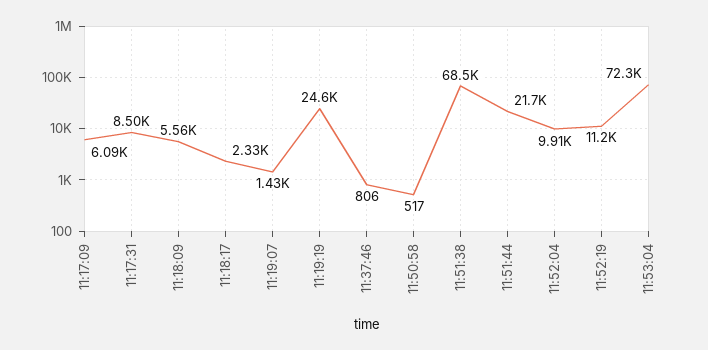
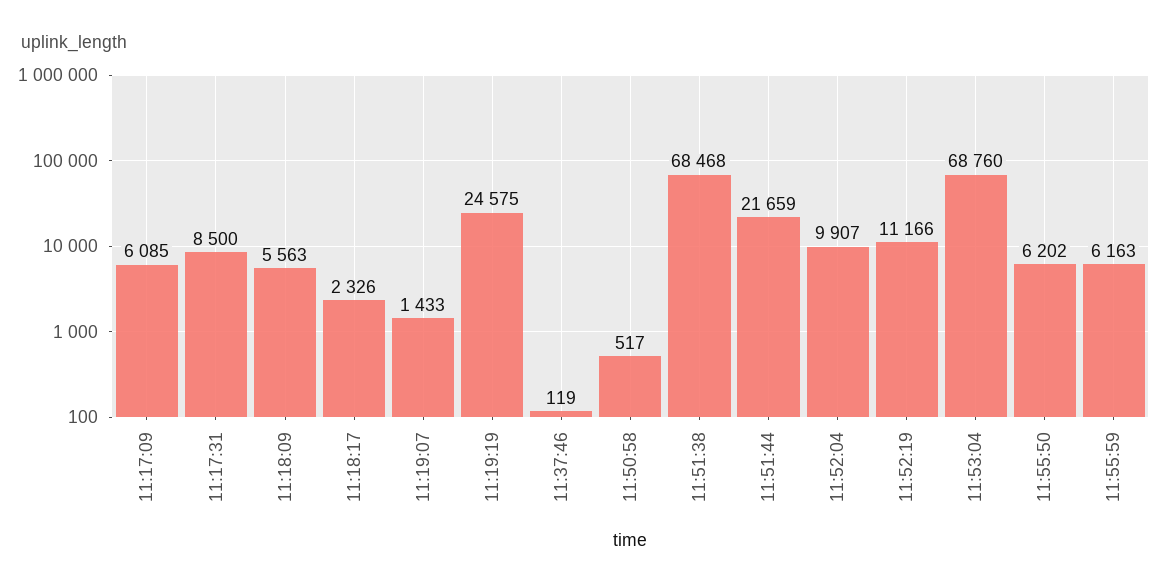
11:37:46: 806 -> 119
11:53:04: 72300 -> 68760
11:55:50: none -> 6202
11:55:59: none -> 6163

